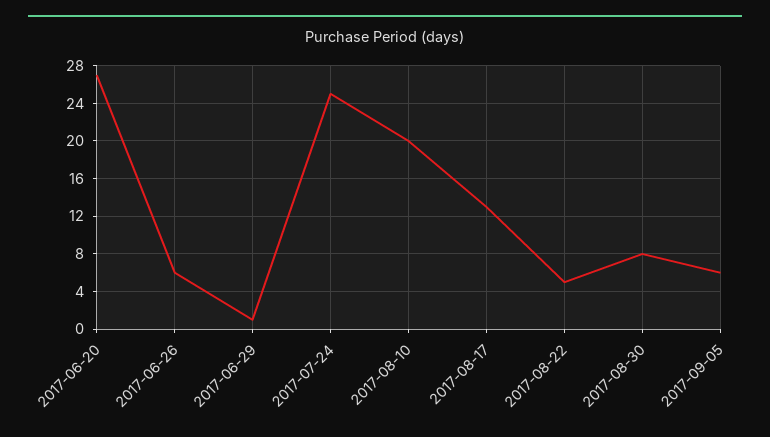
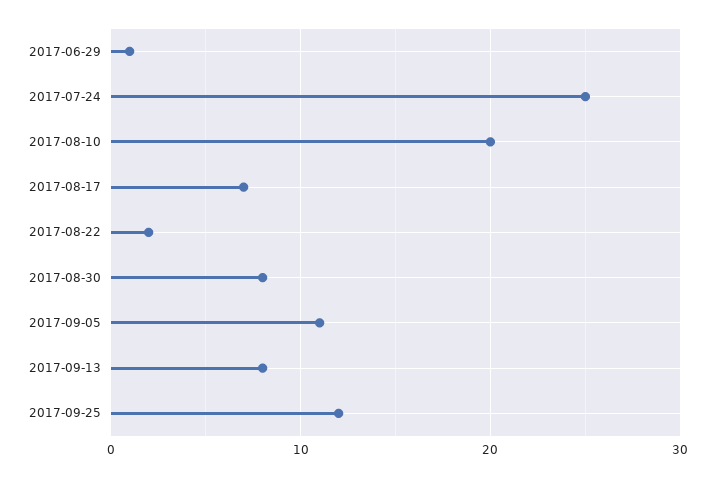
2017-06-20: 27 -> none
2017-06-26: 6 -> none
2017-08-17: 13 -> 7
2017-08-22: 5 -> 2
2017-09-05: 6 -> 11
2017-09-13: none -> 8
2017-09-25: none -> 12

